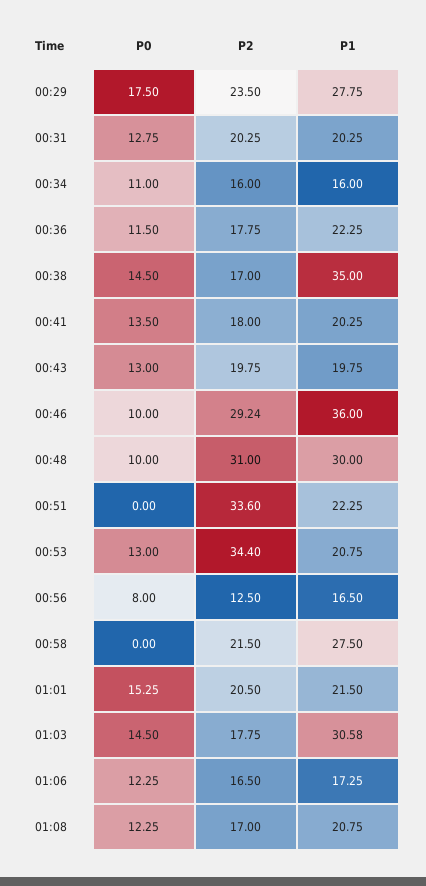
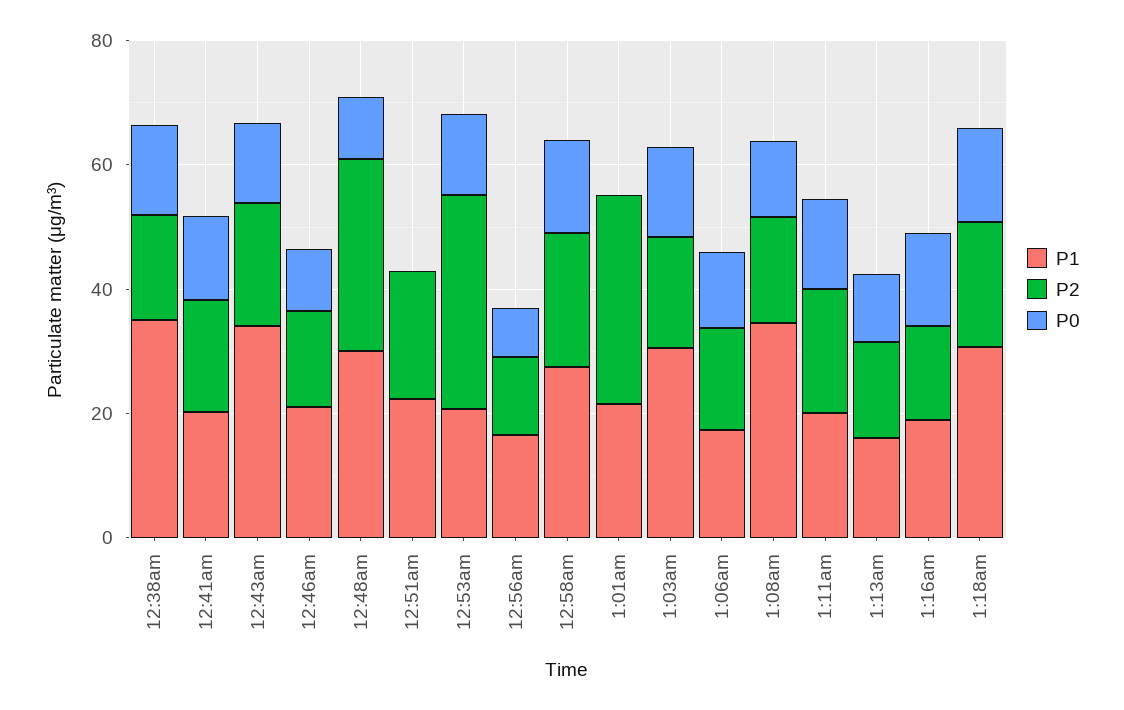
P0, 00:29: 17.5 -> none
P2, 00:29: 23.5 -> none
P1, 00:29: 27.75 -> none
P0, 00:31: 12.75 -> none
P2, 00:31: 20.25 -> none
P1, 00:31: 20.25 -> none
P0, 00:34: 11 -> none
P2, 00:34: 16 -> none
P1, 00:34: 16 -> none
P0, 00:36: 11.5 -> none
P2, 00:36: 17.75 -> none
P1, 00:36: 22.25 -> none
P1, 00:43: 19.75 -> 35
P2, 00:46: 29.24 -> 15
P1, 00:46: 36 -> 20
P2, 00:51: 33.6 -> 20
P0, 00:58: 0 -> 15
P0, 01:01: 15.25 -> 0
P2, 01:01: 20.5 -> 35
P1, 01:08: 20.75 -> 35
P1, 1:11am: none -> 20
P2, 1:11am: none -> 20
P0, 1:11am: none -> 15
P1, 1:13am: none -> 15
P2, 1:13am: none -> 15
P0, 1:13am: none -> 10
P1, 1:16am: none -> 20
P2, 1:16am: none -> 15
P0, 1:16am: none -> 15
P1, 1:18am: none -> 30
P2, 1:18am: none -> 20
P0, 1:18am: none -> 15

